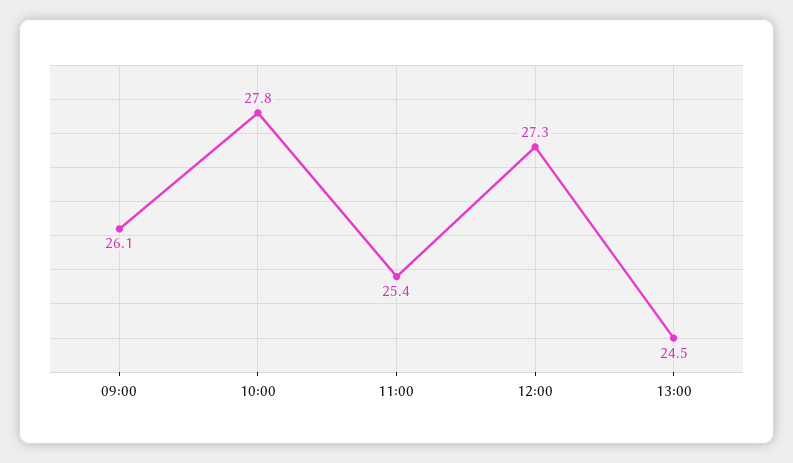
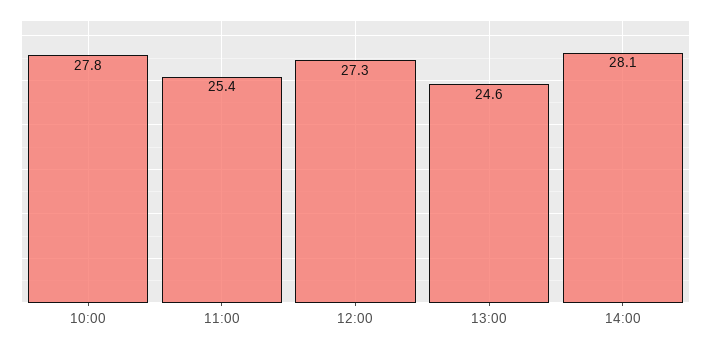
09:00: 26.1 -> none
13:00: 24.5 -> 24.6
14:00: none -> 28.1

